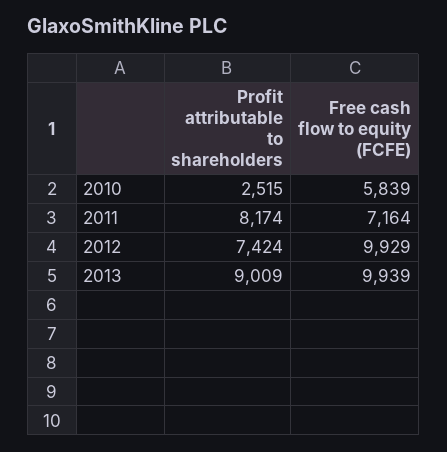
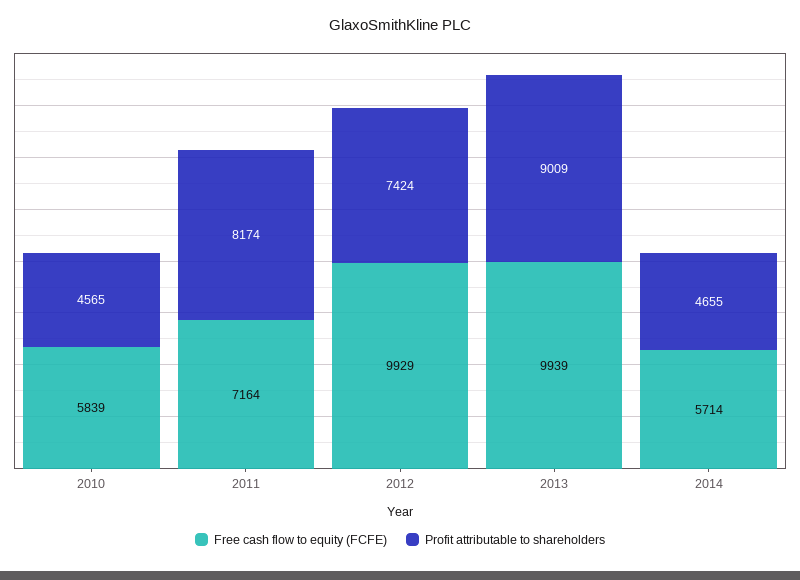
Profit attributable to shareholders, 2010: 2515 -> 4565
Free cash flow to equity (FCFE), 2014: none -> 5714
Profit attributable to shareholders, 2014: none -> 4655

